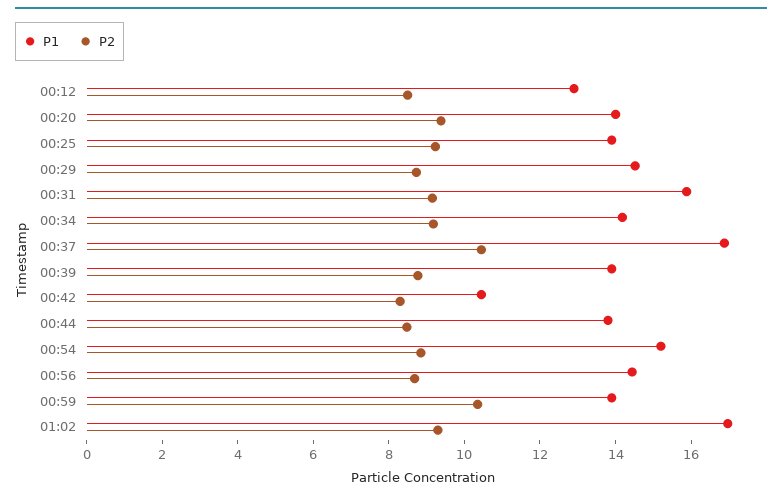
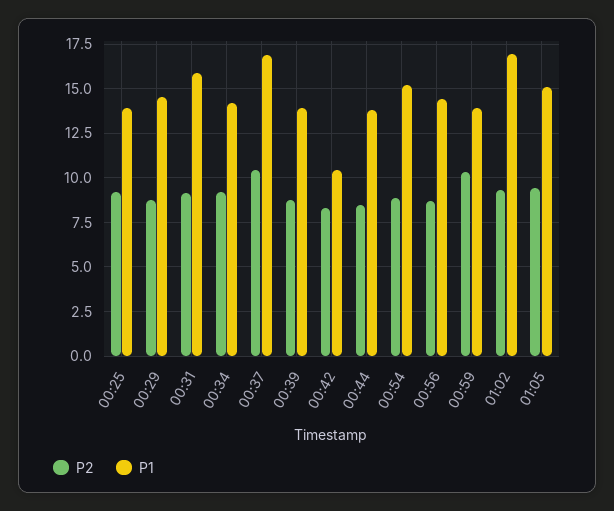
P1, 00:12: 13 -> none
P2, 00:12: 8.5 -> none
P1, 00:20: 14 -> none
P2, 00:20: 9.5 -> none
P2, 01:05: none -> 9.5
P1, 01:05: none -> 15

